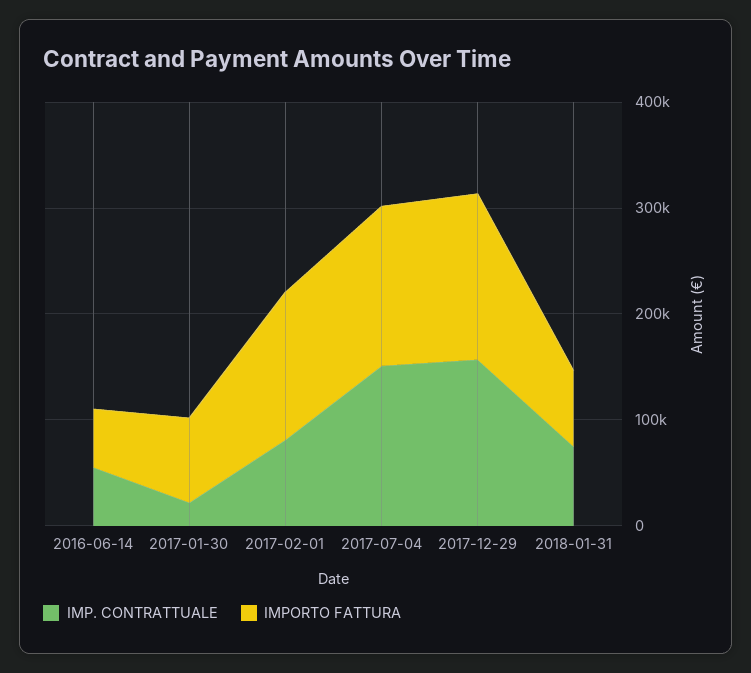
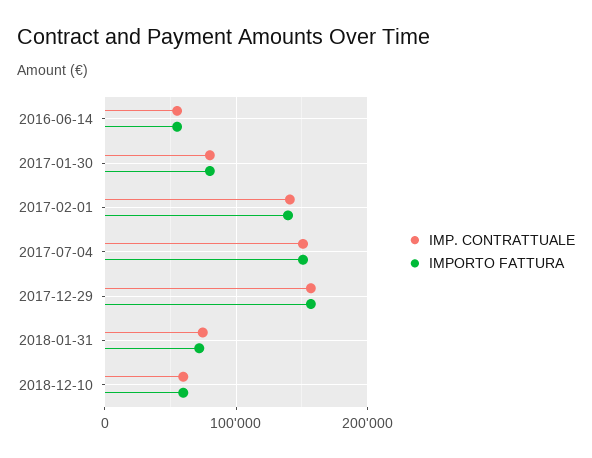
IMP. CONTRATTUALE, 2017-01-30: 20000 -> 80000
IMP. CONTRATTUALE, 2017-02-01: 80000 -> 140000
IMP. CONTRATTUALE, 2018-12-10: none -> 60000
IMPORTO FATTURA, 2018-12-10: none -> 60000

